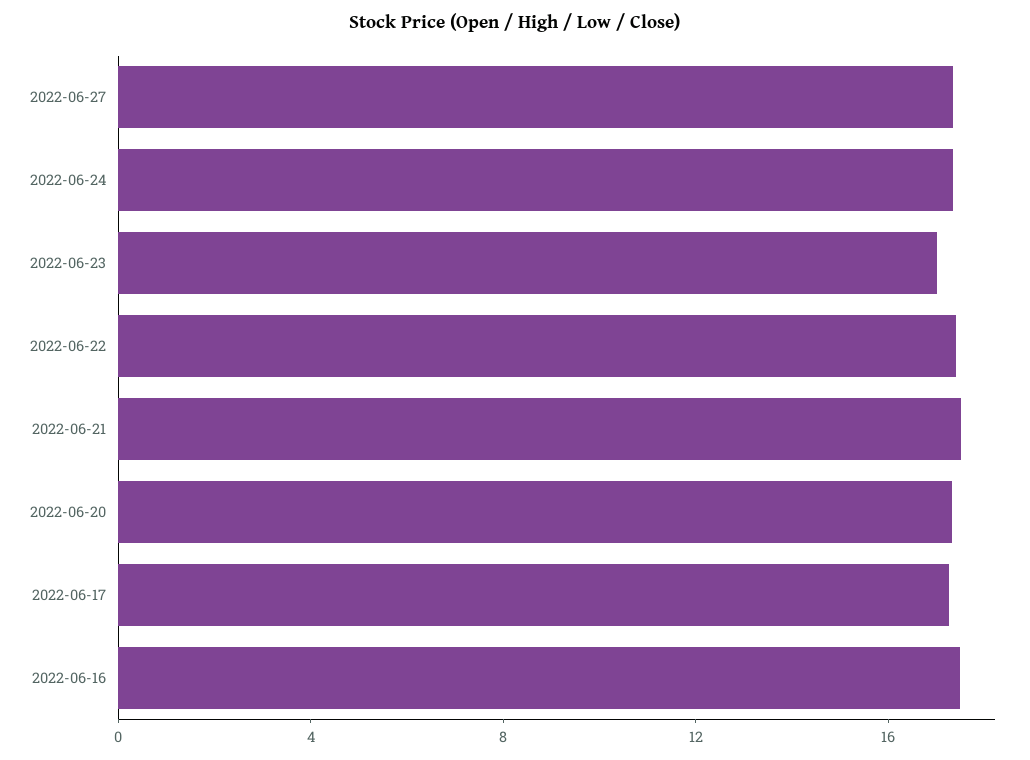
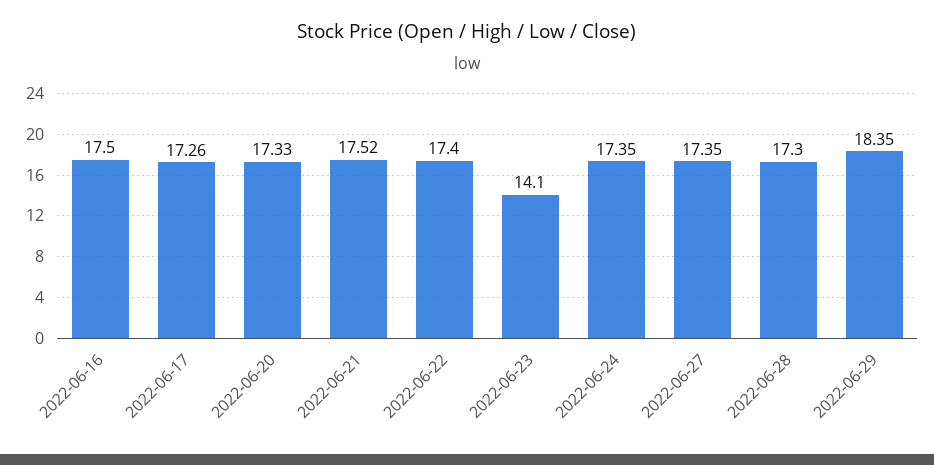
2022-06-23: 17 -> 14.1
2022-06-28: none -> 17.3
2022-06-29: none -> 18.35

